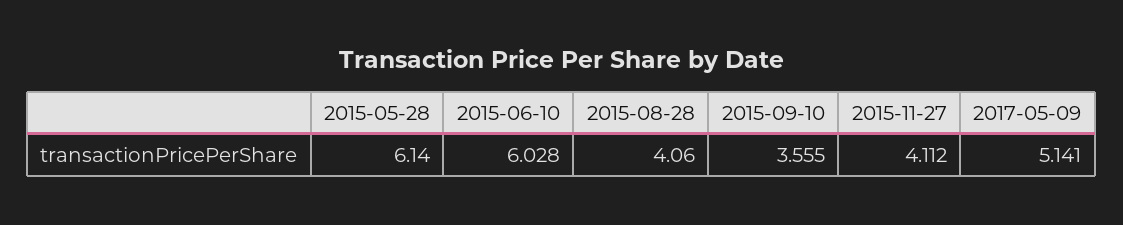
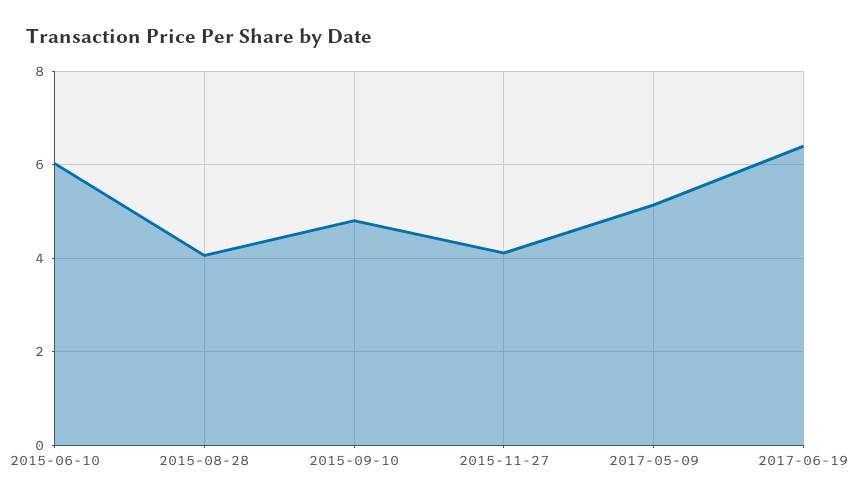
2015-05-28: 6.14 -> none
2015-09-10: 3.555 -> 4.8
2017-06-19: none -> 6.4

